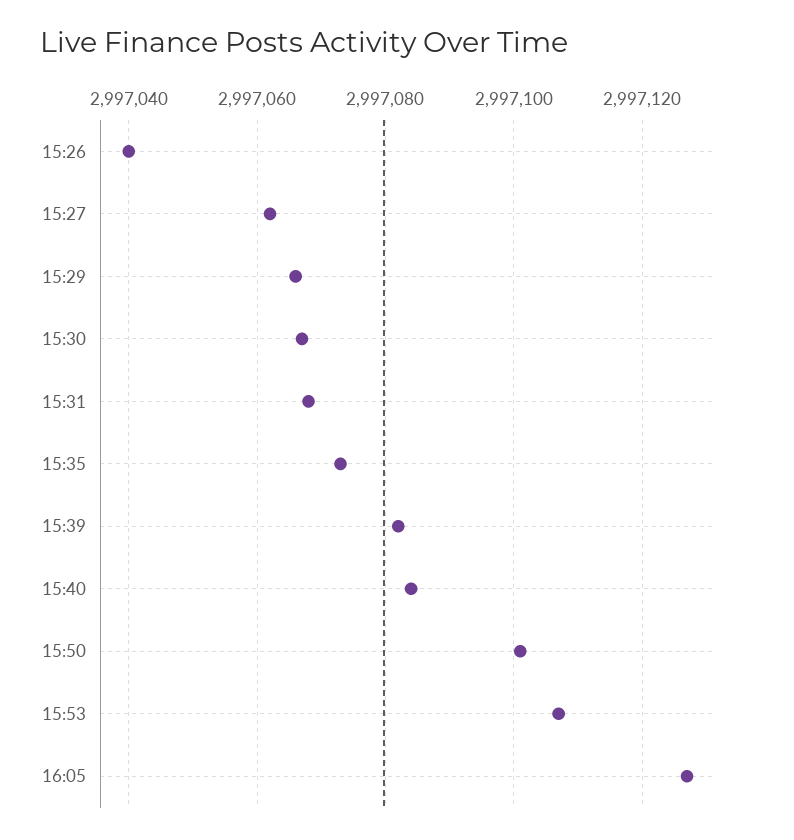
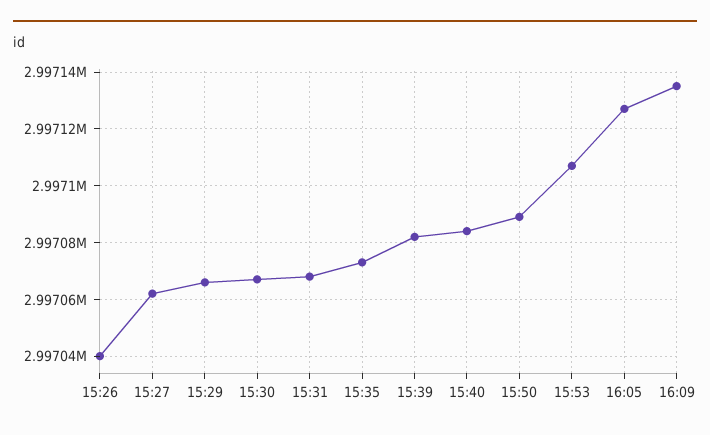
15:50: 2997100 -> 2997090
16:09: none -> 2997135

